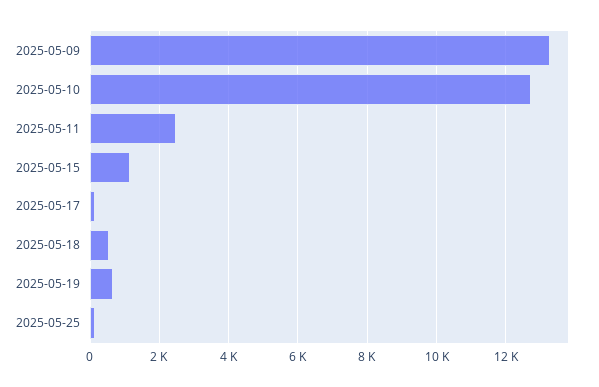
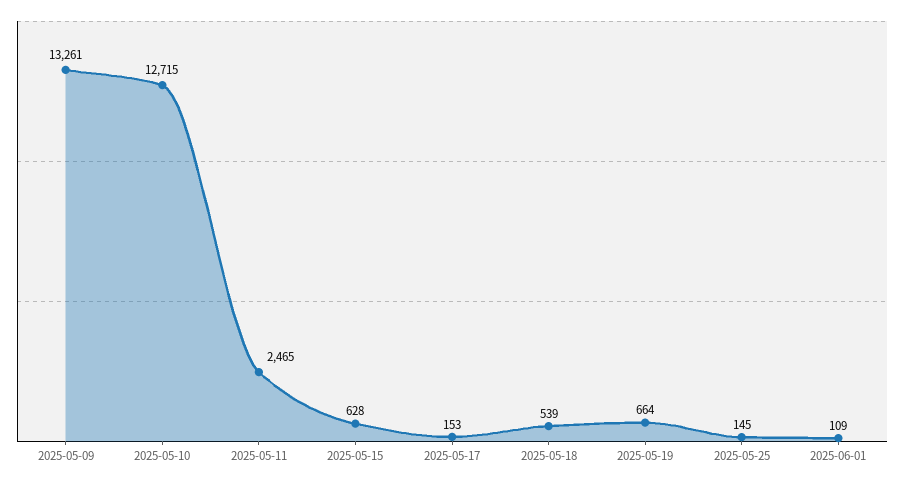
2025-05-15: 1200 -> 628
2025-06-01: none -> 109

